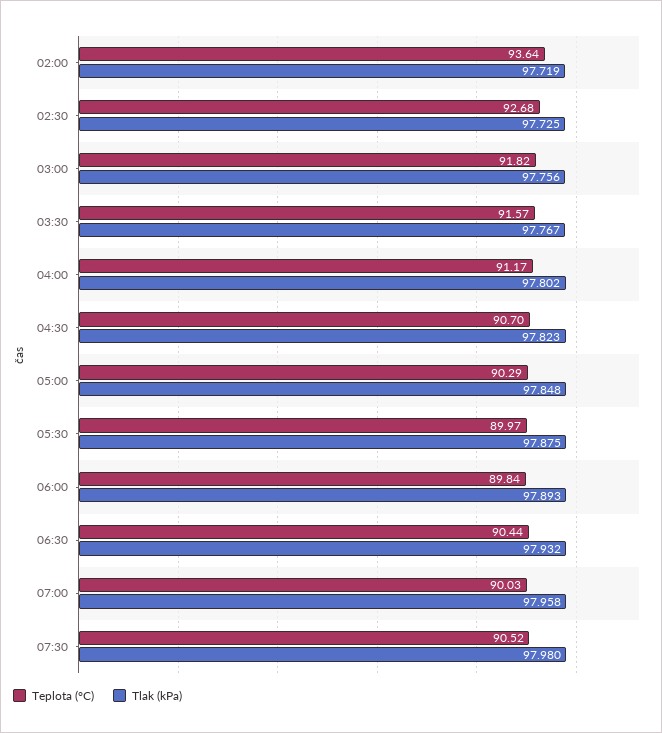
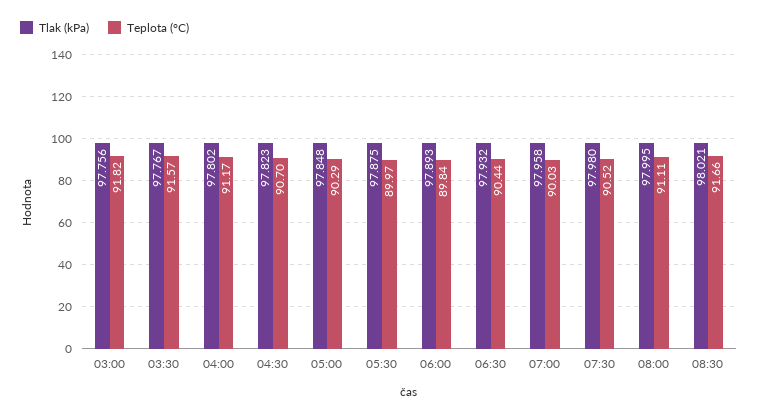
Teplota (°C), 02:00: 93.64 -> none
Tlak (kPa), 02:00: 97.719 -> none
Teplota (°C), 02:30: 92.68 -> none
Tlak (kPa), 02:30: 97.725 -> none
Tlak (kPa), 08:00: none -> 97.995
Teplota (°C), 08:00: none -> 91.11
Tlak (kPa), 08:30: none -> 98.021
Teplota (°C), 08:30: none -> 91.66

